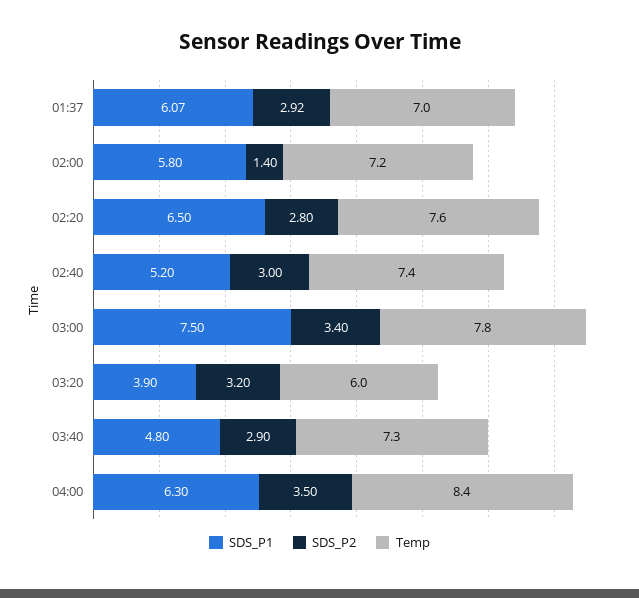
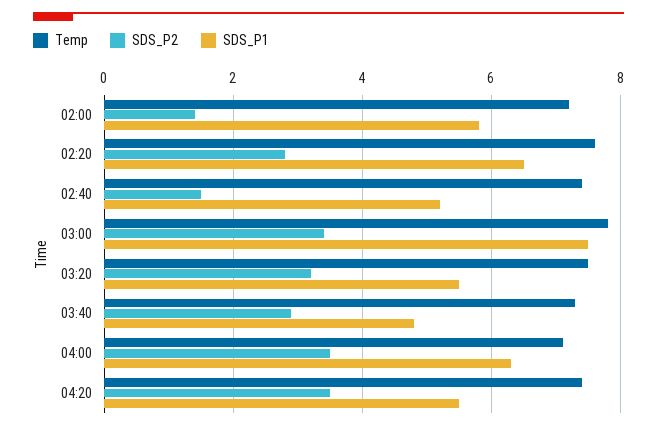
SDS_P1, 01:37: 6.07 -> none
SDS_P2, 01:37: 2.92 -> none
Temp, 01:37: 7 -> none
SDS_P2, 02:40: 3 -> 1.5
SDS_P1, 03:20: 3.9 -> 5.5
Temp, 03:20: 6 -> 7.5
Temp, 04:00: 8.4 -> 7
Temp, 04:20: none -> 7.5
SDS_P2, 04:20: none -> 3.5
SDS_P1, 04:20: none -> 5.5

